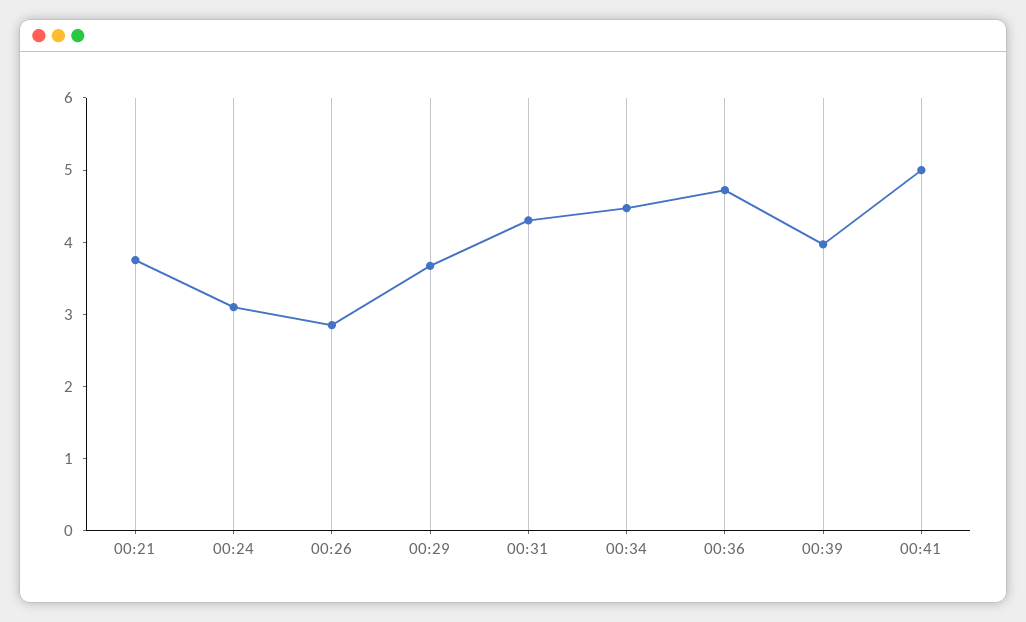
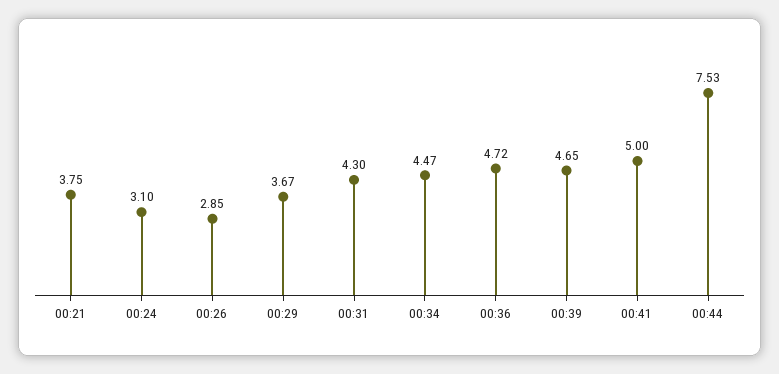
00:39: 4 -> 4.65
00:44: none -> 7.53

